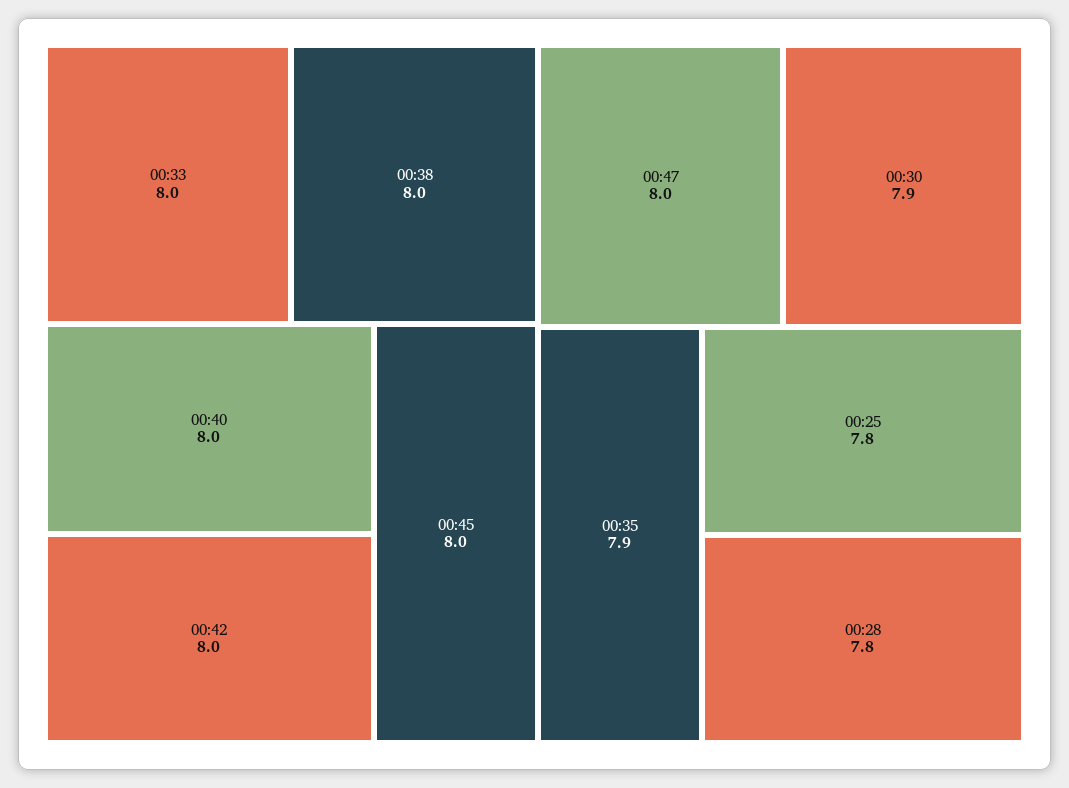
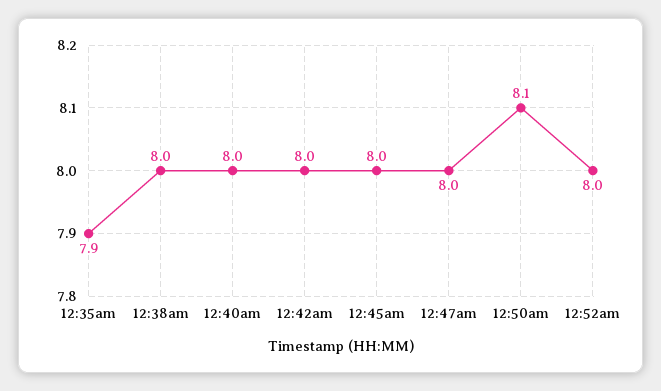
00:33: 8 -> none
00:30: 7.9 -> none
00:25: 7.8 -> none
00:28: 7.8 -> none
12:50am: none -> 8.1
12:52am: none -> 8

